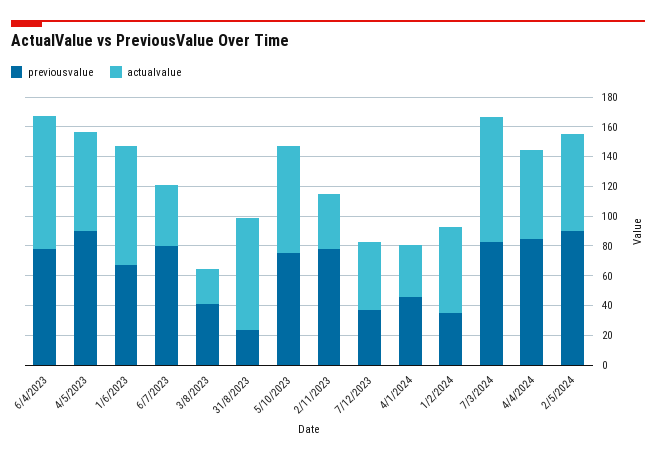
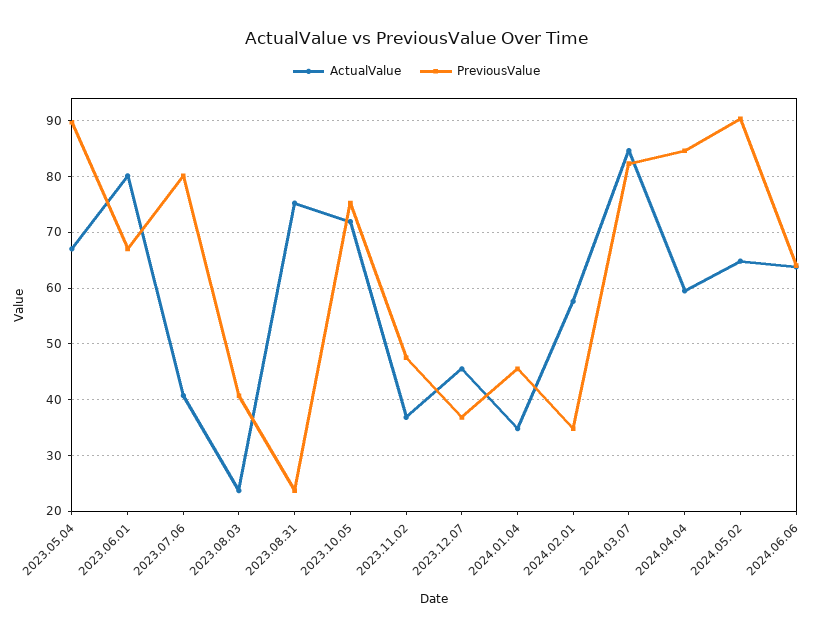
previousvalue, 6/4/2023: 80 -> none
actualvalue, 6/4/2023: 90 -> none
previousvalue, 2/11/2023: 80 -> 48
actualvalue, 2024.06.06: none -> 64
previousvalue, 2024.06.06: none -> 64

